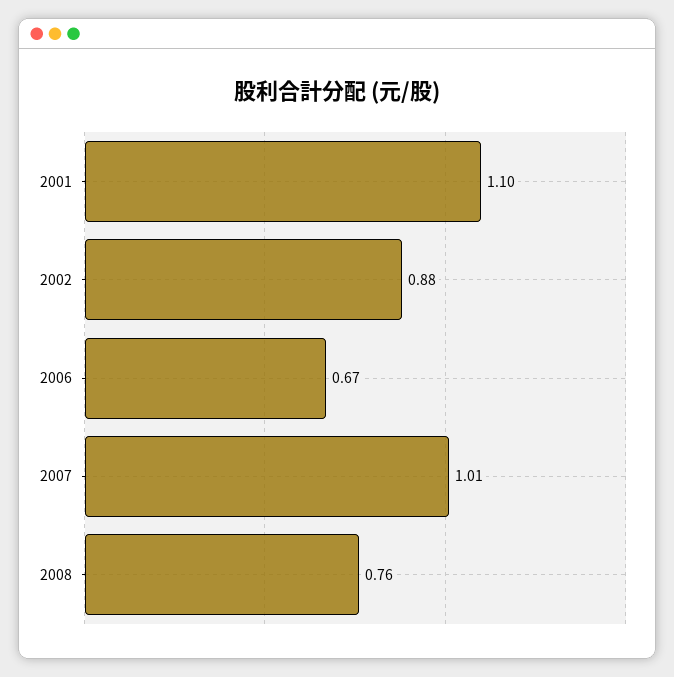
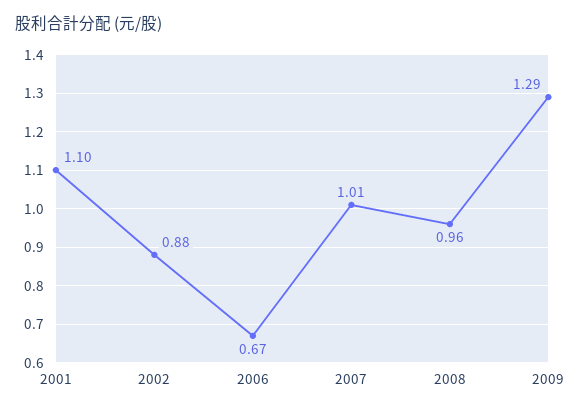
2008: 0.76 -> 0.96
2009: none -> 1.29

